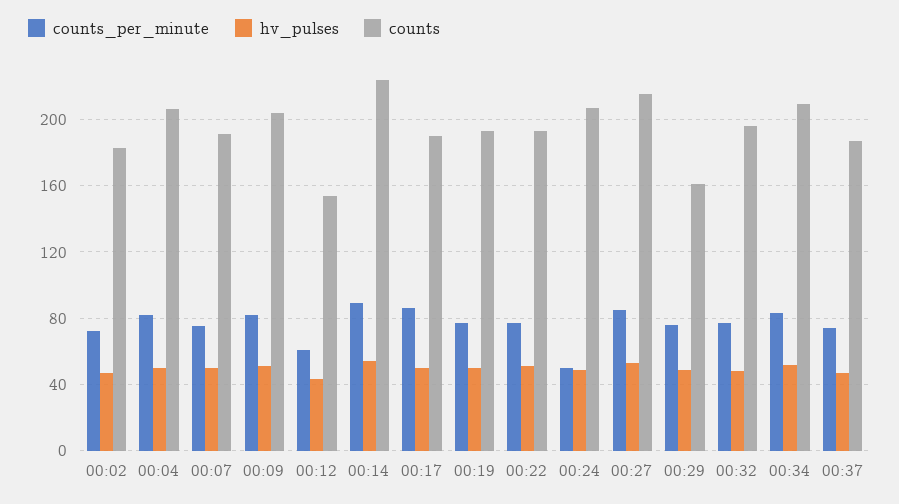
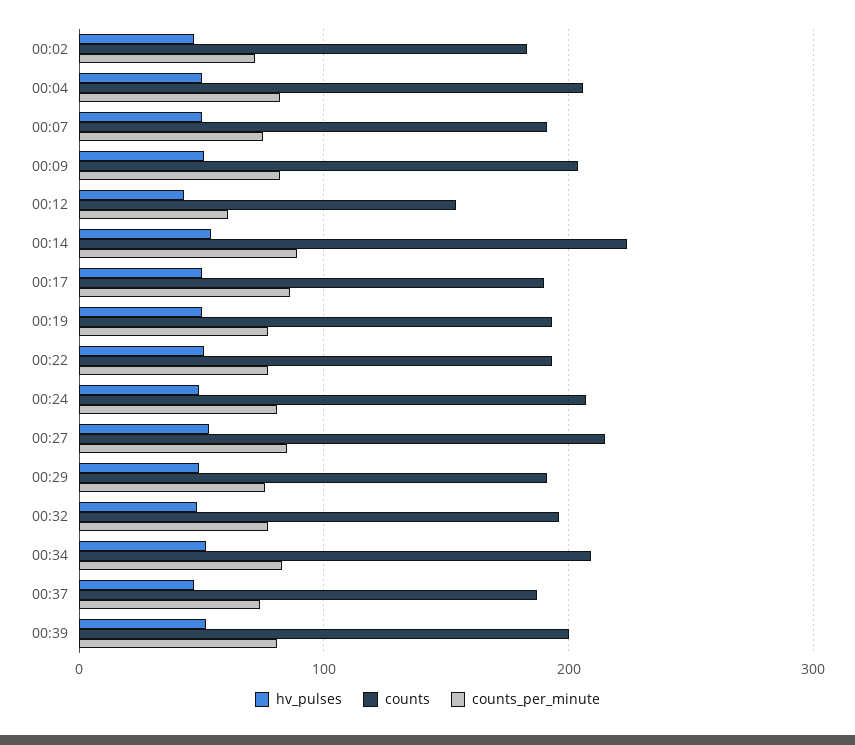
counts_per_minute, 00:24: 50 -> 80
counts, 00:29: 160 -> 190
hv_pulses, 00:39: none -> 50
counts, 00:39: none -> 200
counts_per_minute, 00:39: none -> 80

